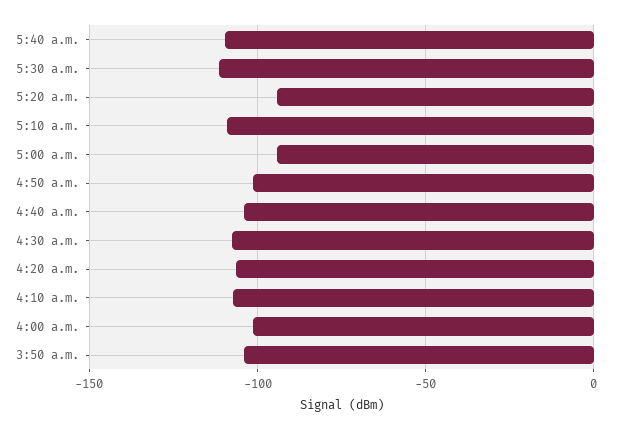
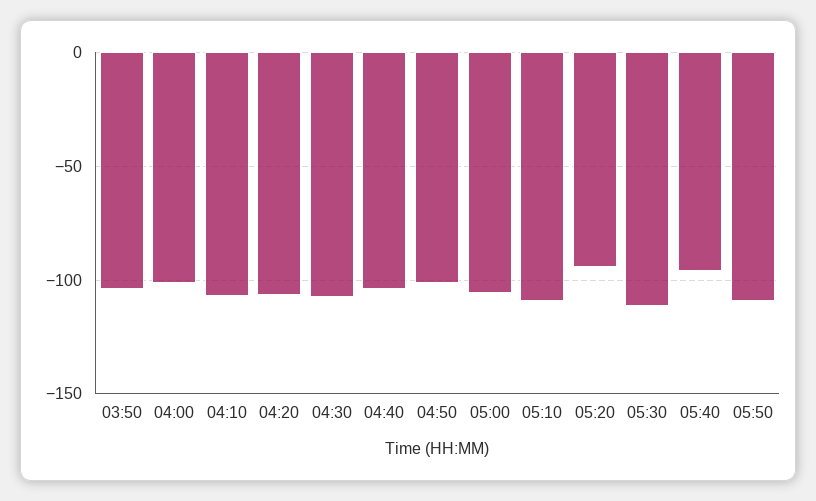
5:40 a.m.: -110 -> -95
5:00 a.m.: -95 -> -105
05:50: none -> -110

